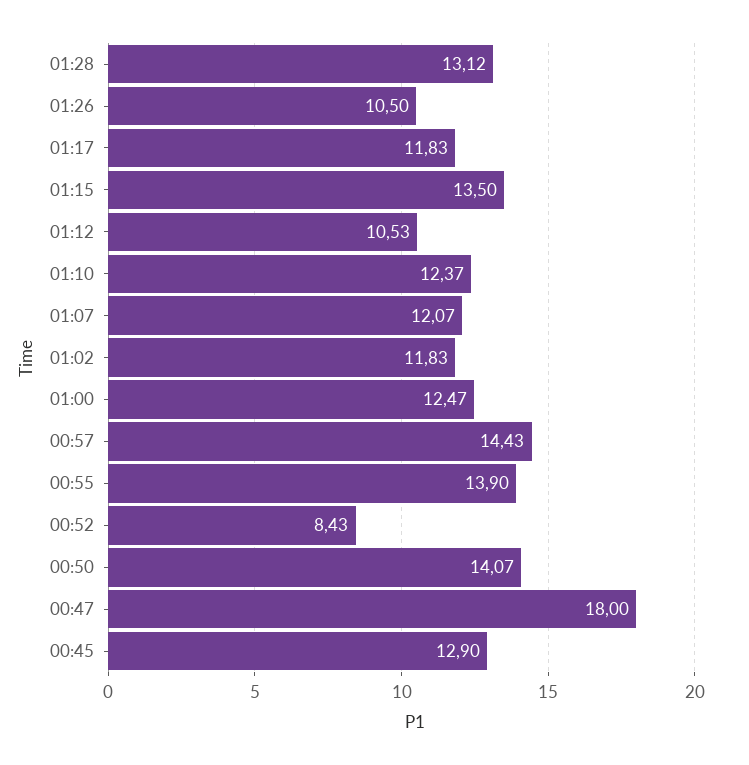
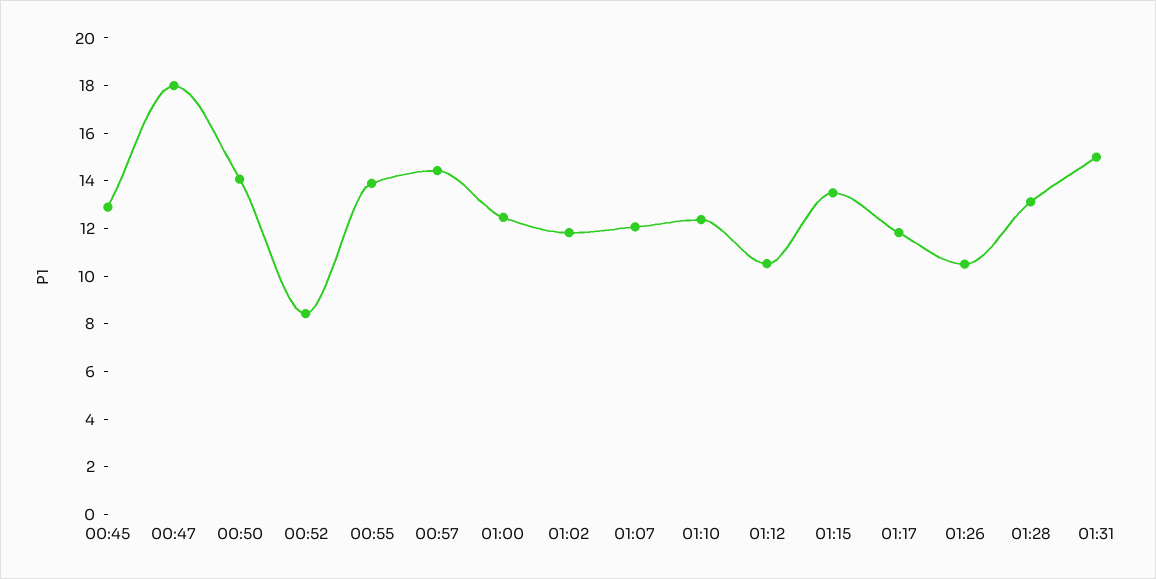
01:31: none -> 15

